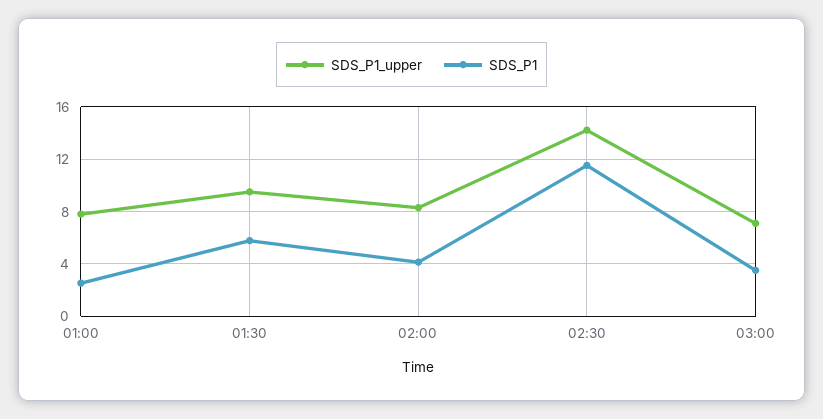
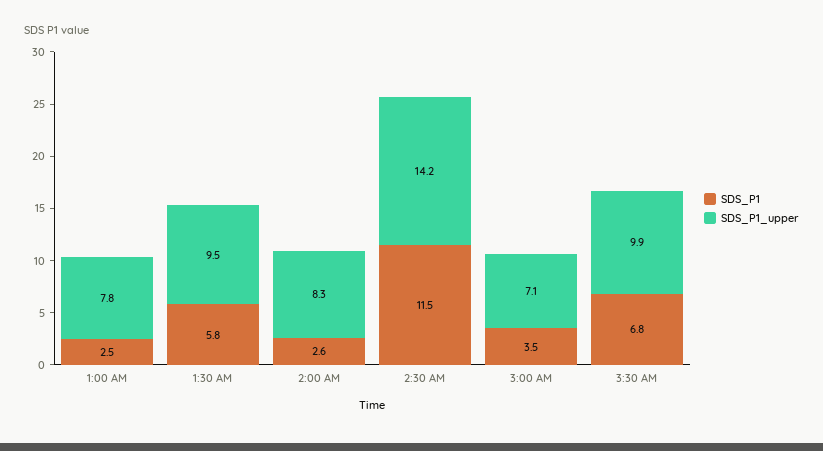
SDS_P1, 02:00: 4 -> 2.6
SDS_P1, 3:30 AM: none -> 6.8
SDS_P1_upper, 3:30 AM: none -> 9.9

